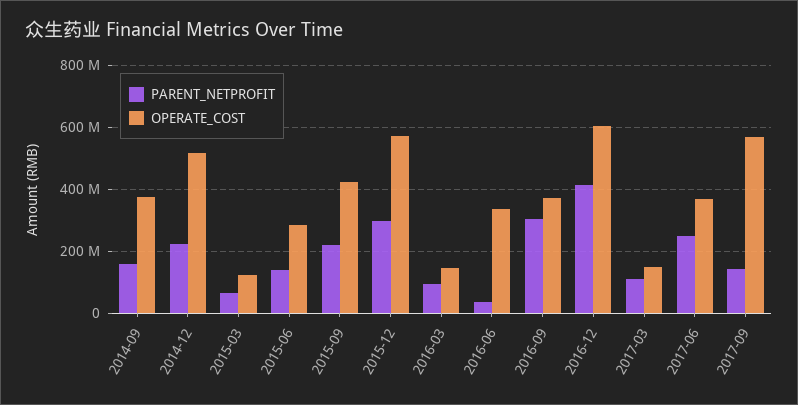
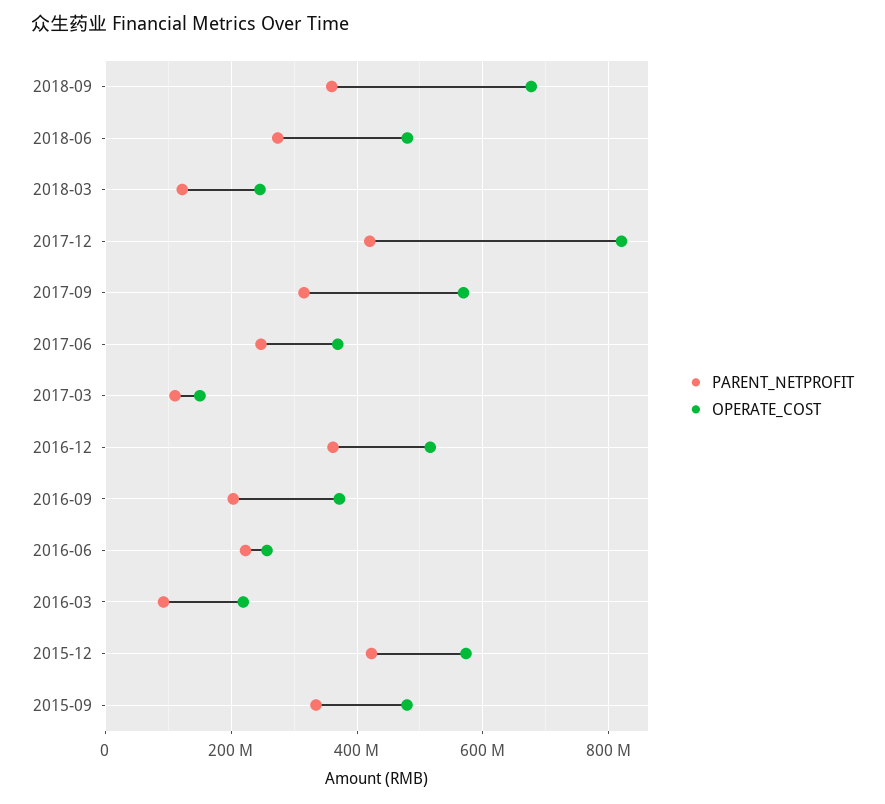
PARENT_NETPROFIT, 2014-09: 160000000 -> none
OPERATE_COST, 2014-09: 380000000 -> none
PARENT_NETPROFIT, 2014-12: 220000000 -> none
OPERATE_COST, 2014-12: 520000000 -> none
PARENT_NETPROFIT, 2015-03: 60000000 -> none
OPERATE_COST, 2015-03: 120000000 -> none
PARENT_NETPROFIT, 2015-06: 140000000 -> none
OPERATE_COST, 2015-06: 280000000 -> none
PARENT_NETPROFIT, 2015-09: 220000000 -> 340000000
OPERATE_COST, 2015-09: 420000000 -> 480000000
PARENT_NETPROFIT, 2015-12: 300000000 -> 420000000
OPERATE_COST, 2016-03: 140000000 -> 220000000
PARENT_NETPROFIT, 2016-06: 40000000 -> 220000000
OPERATE_COST, 2016-06: 340000000 -> 260000000
PARENT_NETPROFIT, 2016-09: 300000000 -> 200000000
PARENT_NETPROFIT, 2016-12: 420000000 -> 360000000
OPERATE_COST, 2016-12: 600000000 -> 520000000
PARENT_NETPROFIT, 2017-09: 140000000 -> 320000000
PARENT_NETPROFIT, 2018-09: none -> 360000000
OPERATE_COST, 2018-09: none -> 680000000
PARENT_NETPROFIT, 2018-06: none -> 280000000
OPERATE_COST, 2018-06: none -> 480000000
PARENT_NETPROFIT, 2018-03: none -> 120000000
OPERATE_COST, 2018-03: none -> 240000000
PARENT_NETPROFIT, 2017-12: none -> 420000000
OPERATE_COST, 2017-12: none -> 820000000

